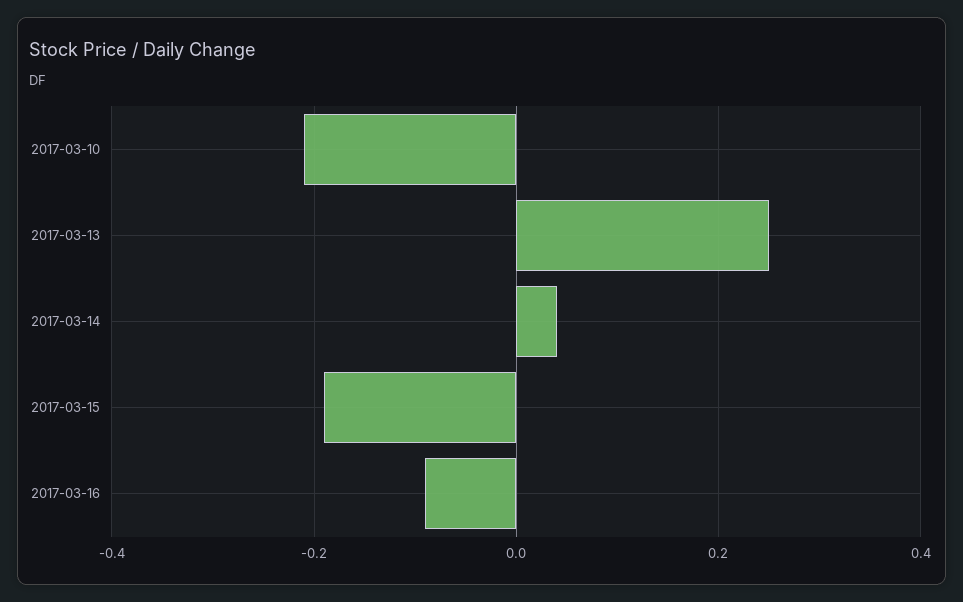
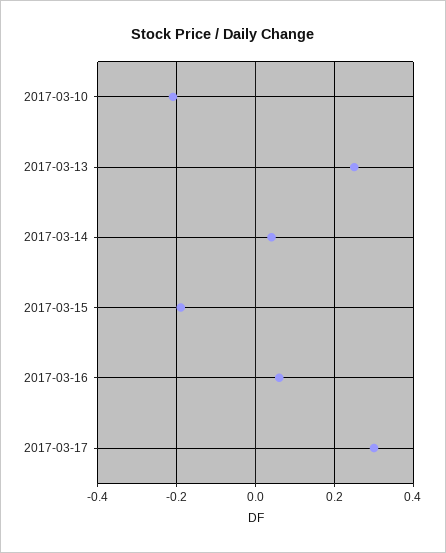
2017-03-16: -0.1 -> 0.05
2017-03-17: none -> 0.3

